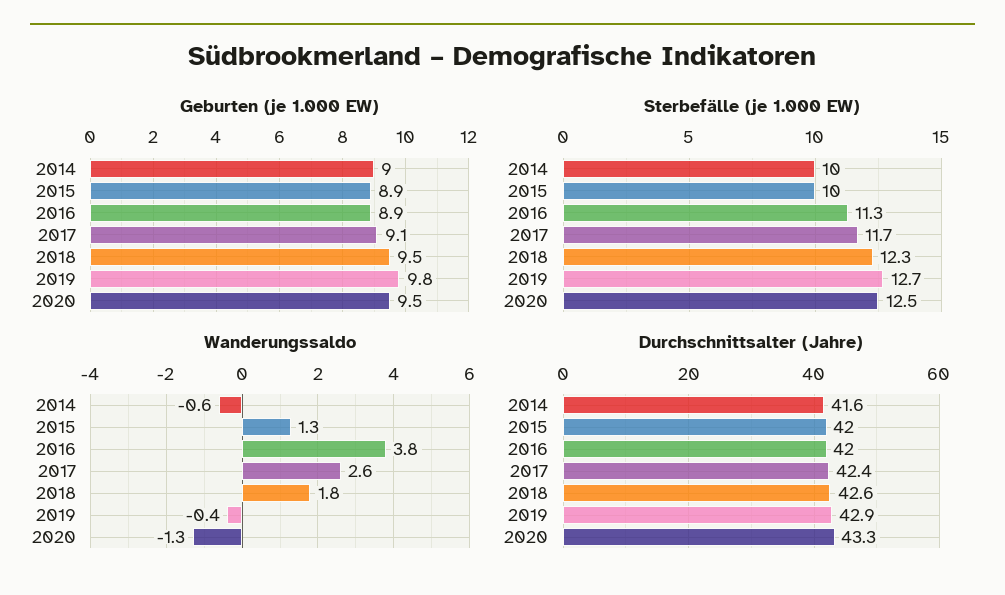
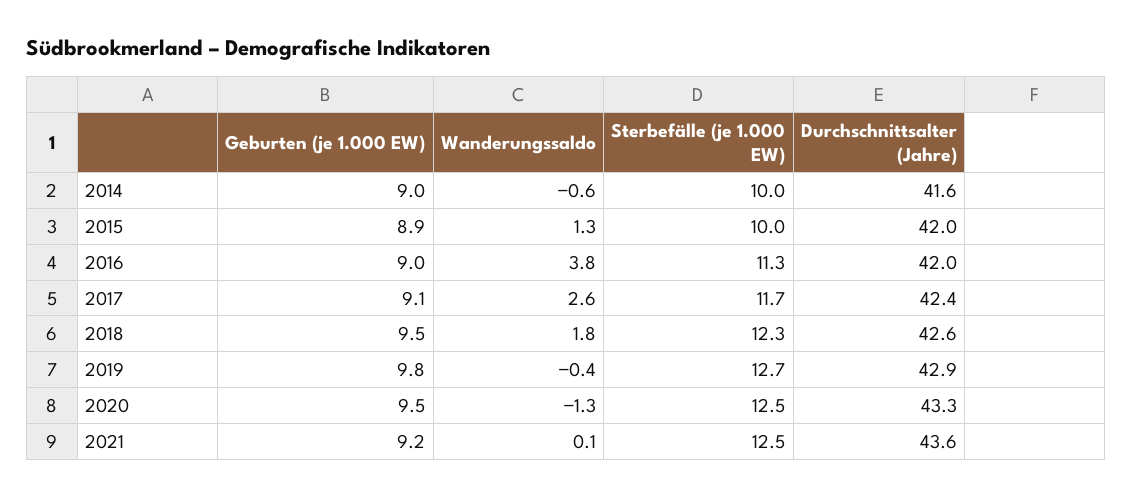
Geburten (je 1.000 EW), 2016: 8.9 -> 9
Geburten (je 1.000 EW), 2021: none -> 9.2
Wanderungssaldo, 2021: none -> 0.1
Sterbefälle (je 1.000 EW), 2021: none -> 12.5
Durchschnittsalter (Jahre), 2021: none -> 43.6

